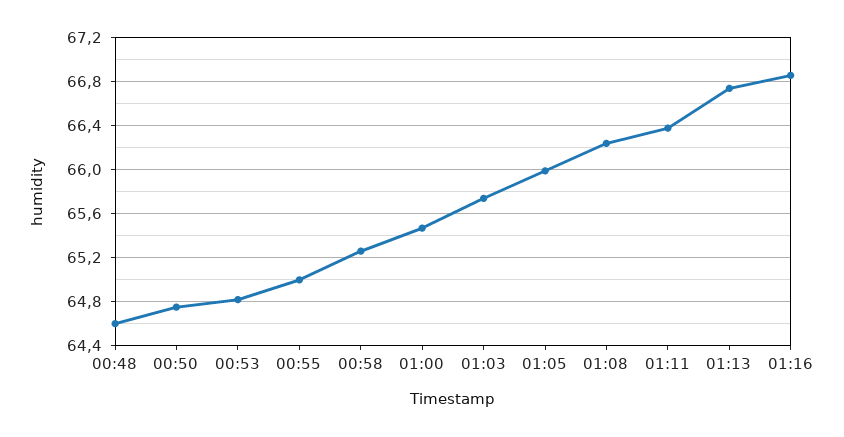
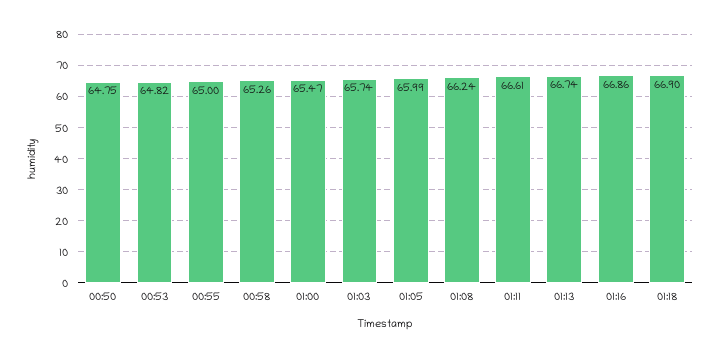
00:48: 64.6 -> none
01:11: 66.4 -> 66.61
01:18: none -> 66.9

